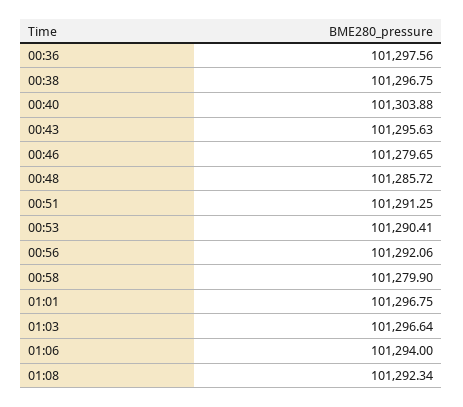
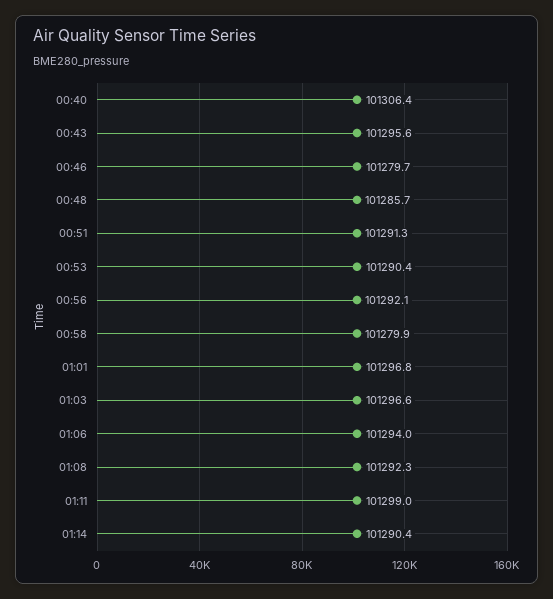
00:36: 101297.56 -> none
00:38: 101296.75 -> none
00:40: 101303.88 -> 101306.4
01:11: none -> 101299
01:14: none -> 101290.4

